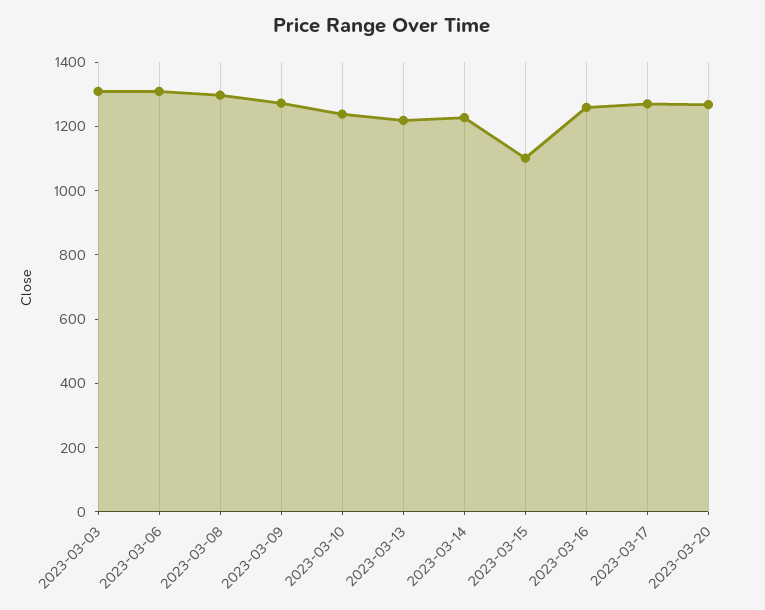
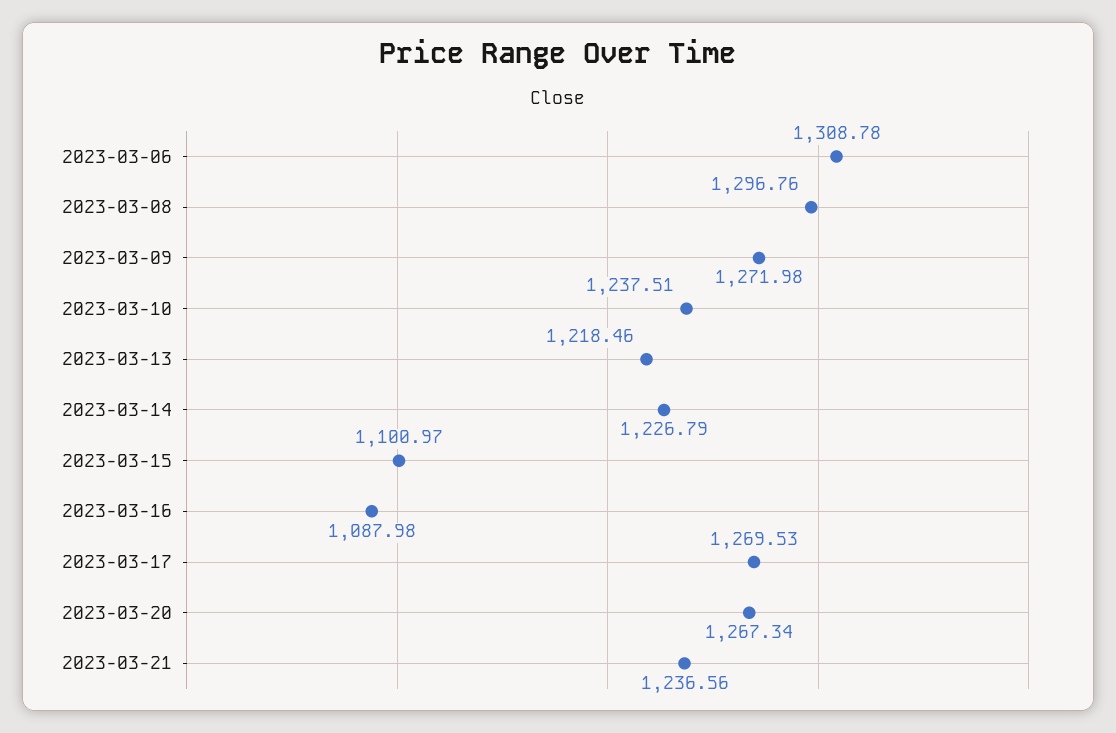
2023-03-03: 1300 -> none
2023-03-16: 1250 -> 1087.98
2023-03-21: none -> 1236.56

